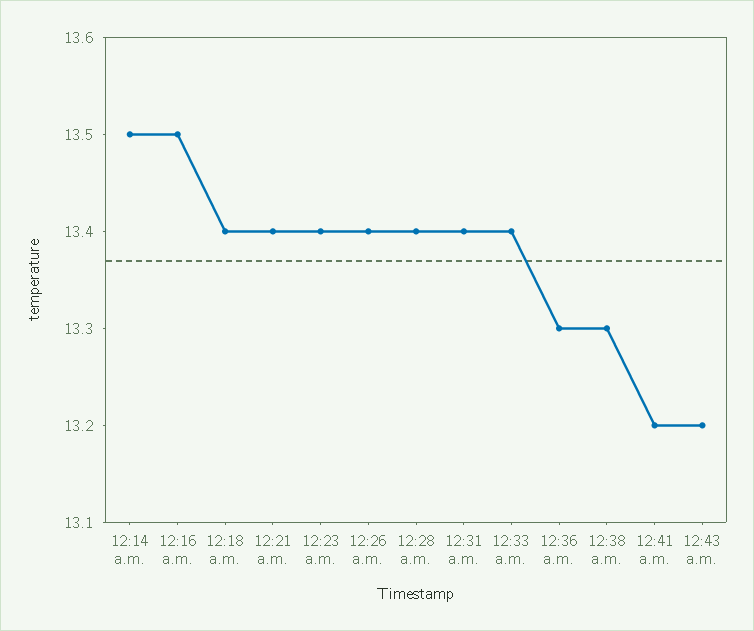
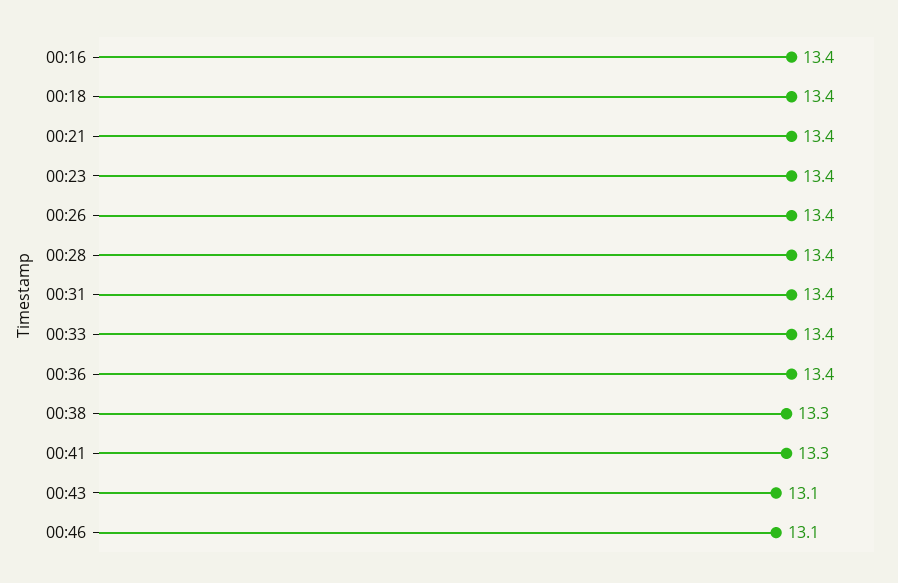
12:14 a.m.: 13.5 -> none
12:16 a.m.: 13.5 -> 13.4
12:36 a.m.: 13.3 -> 13.4
12:41 a.m.: 13.2 -> 13.3
12:43 a.m.: 13.2 -> 13.1
00:46: none -> 13.1

